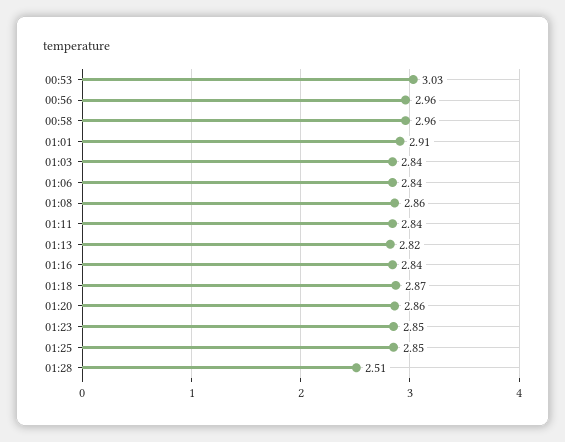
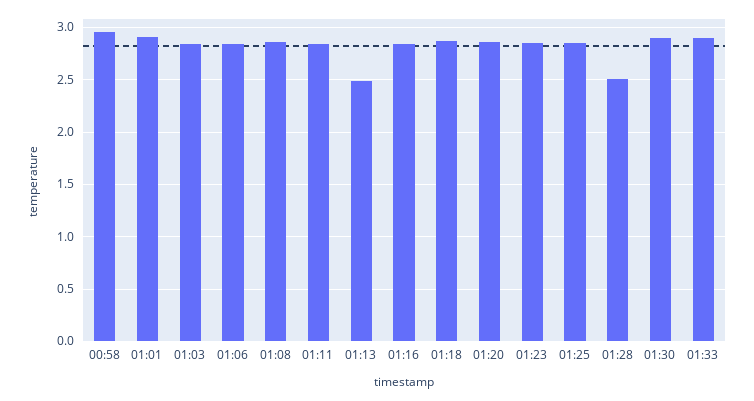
00:53: 3.03 -> none
00:56: 2.96 -> none
01:13: 2.82 -> 2.5
01:30: none -> 2.9
01:33: none -> 2.9

